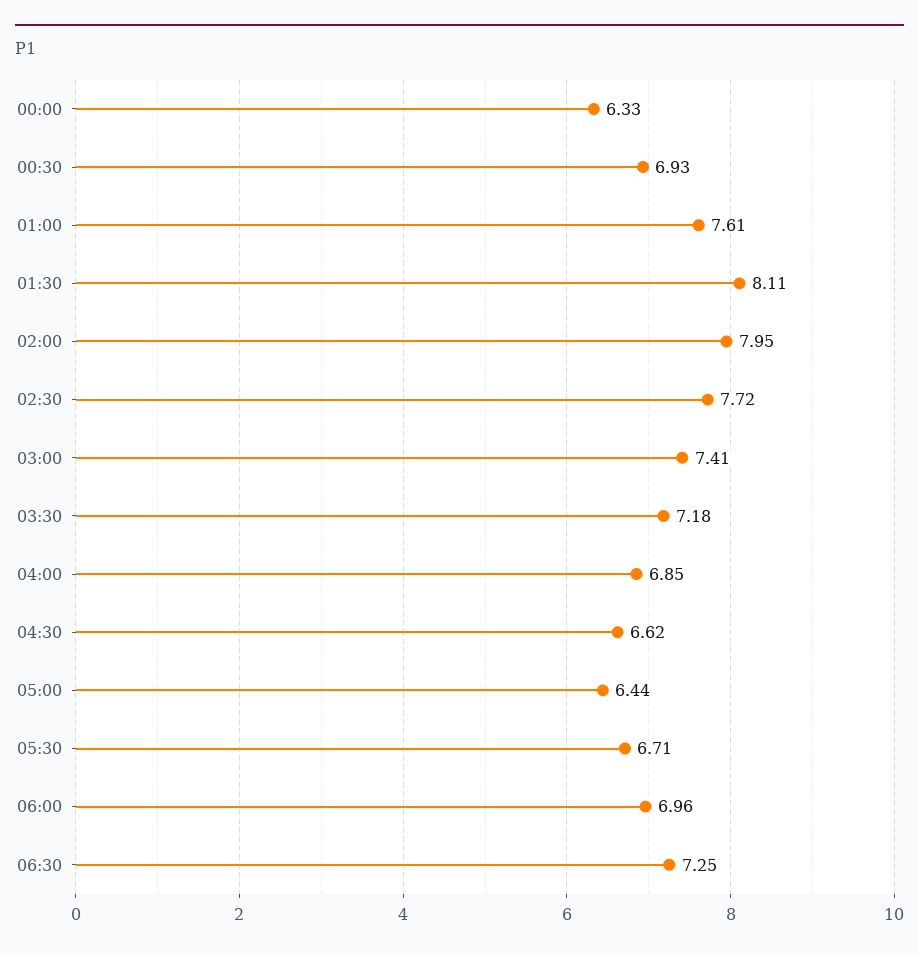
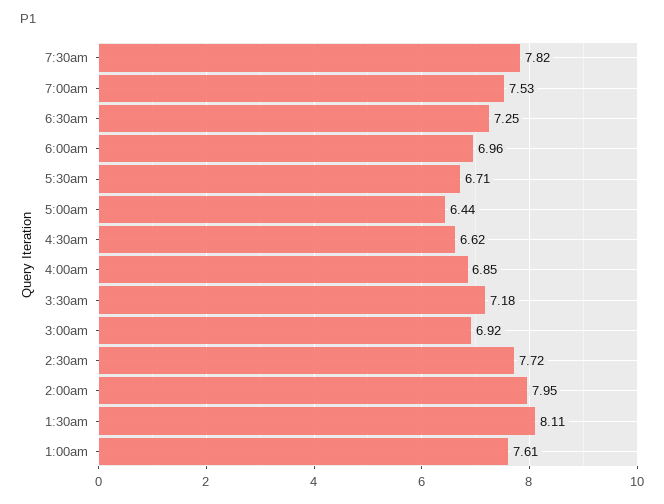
00:00: 6.33 -> none
00:30: 6.93 -> none
03:00: 7.41 -> 6.92
7:30am: none -> 7.82
7:00am: none -> 7.53

